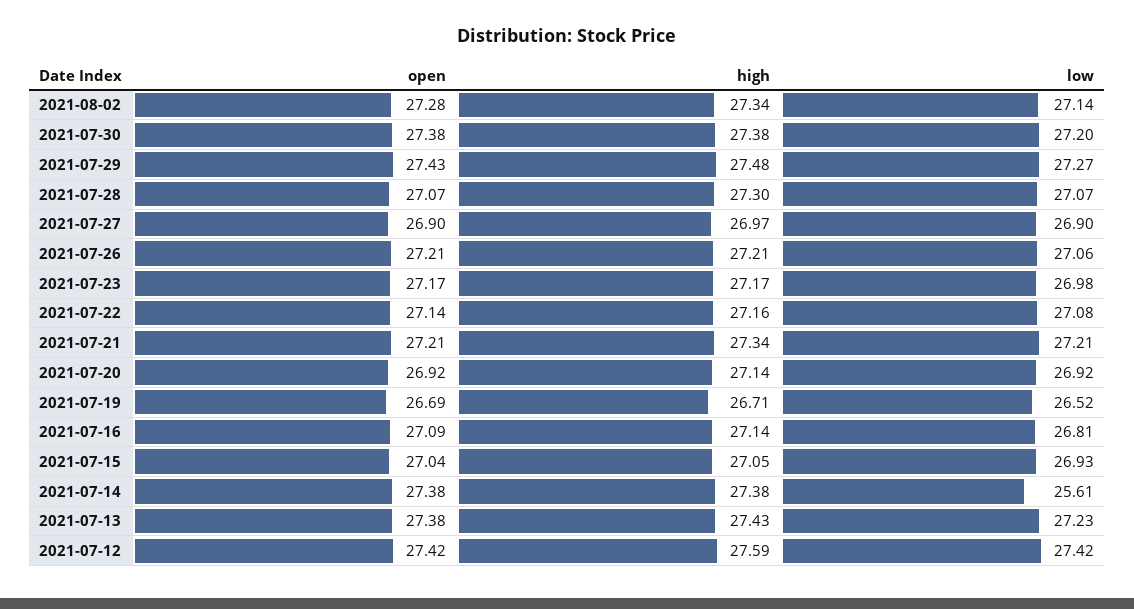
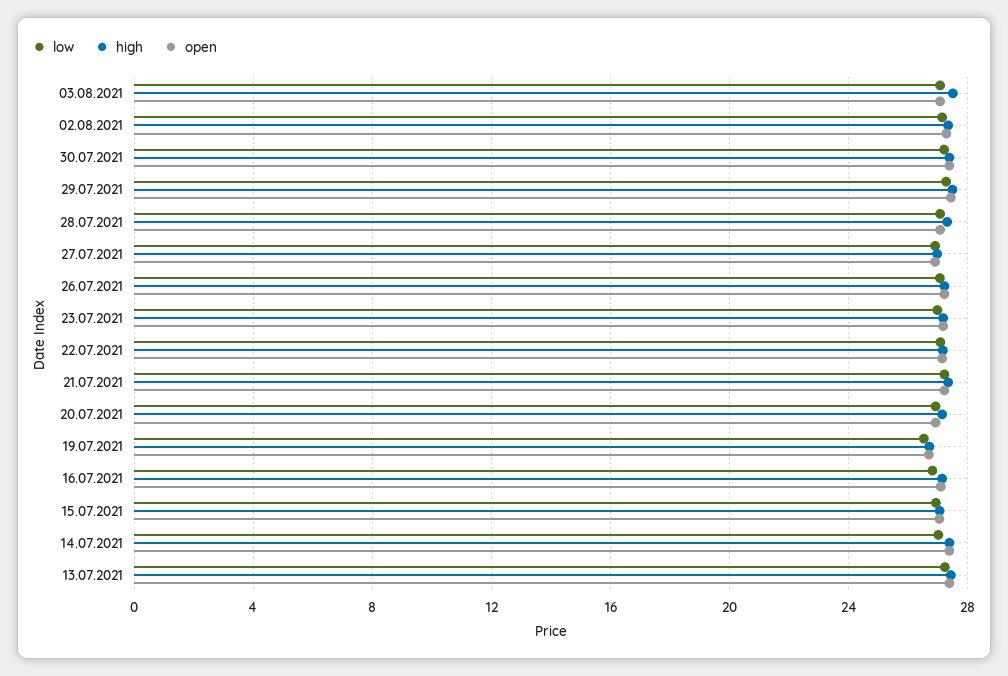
low, 2021-07-14: 25.61 -> 27
open, 2021-07-12: 27.42 -> none
high, 2021-07-12: 27.59 -> none
low, 2021-07-12: 27.42 -> none
low, 03.08.2021: none -> 27
high, 03.08.2021: none -> 27.5
open, 03.08.2021: none -> 27

